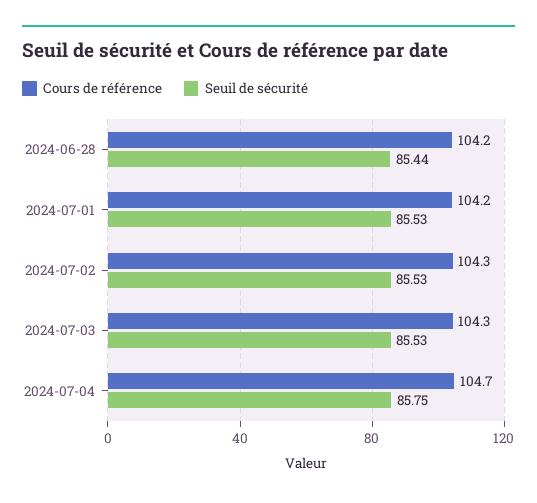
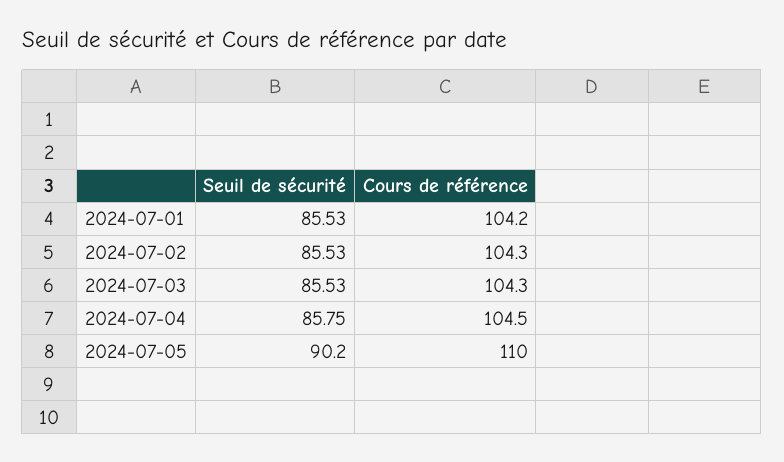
Cours de référence, 2024-06-28: 104.2 -> none
Seuil de sécurité, 2024-06-28: 85.44 -> none
Cours de référence, 2024-07-04: 104.7 -> 104.5
Seuil de sécurité, 2024-07-05: none -> 90.2
Cours de référence, 2024-07-05: none -> 110

